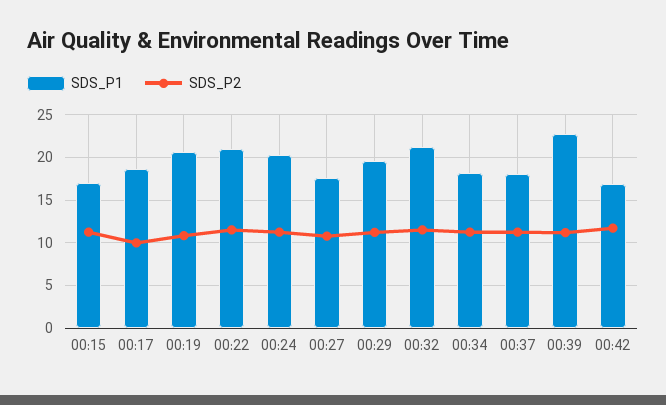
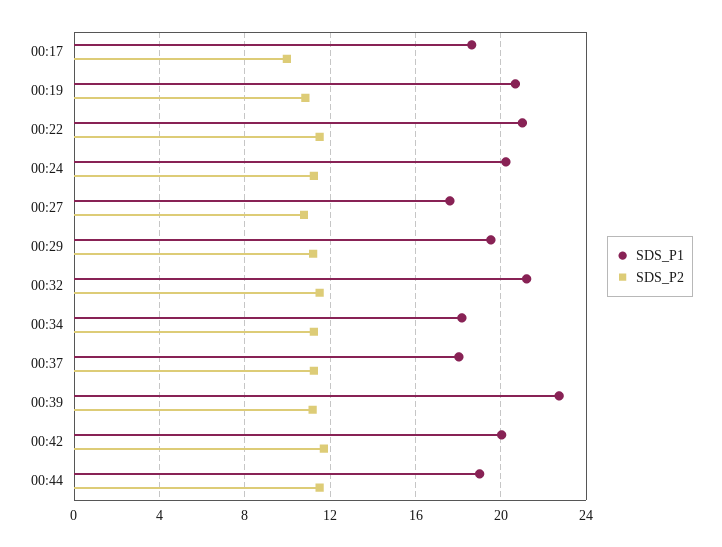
SDS_P1, 00:15: 17 -> none
SDS_P2, 00:15: 11 -> none
SDS_P1, 00:42: 17 -> 20
SDS_P1, 00:44: none -> 19
SDS_P2, 00:44: none -> 11.5

